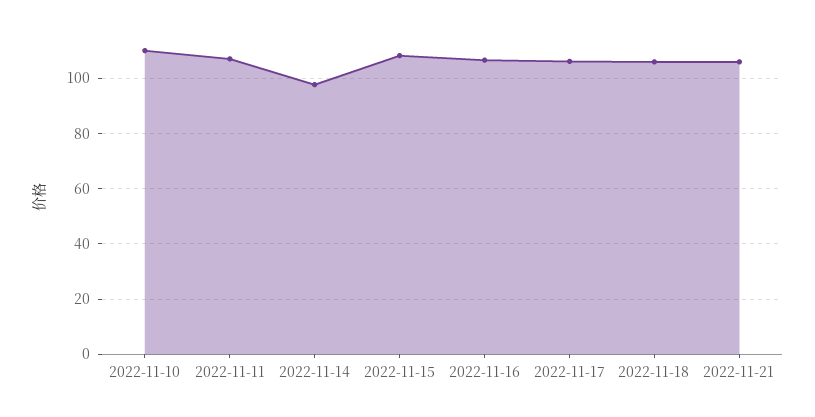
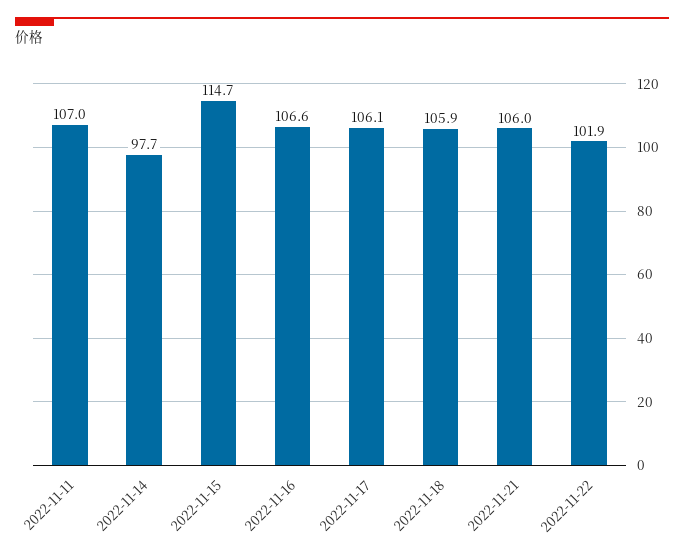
2022-11-10: 110 -> none
2022-11-15: 107.5 -> 114.7
2022-11-22: none -> 101.9

